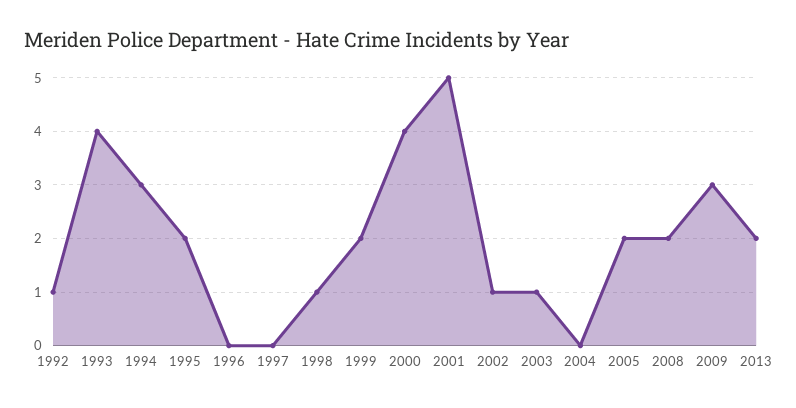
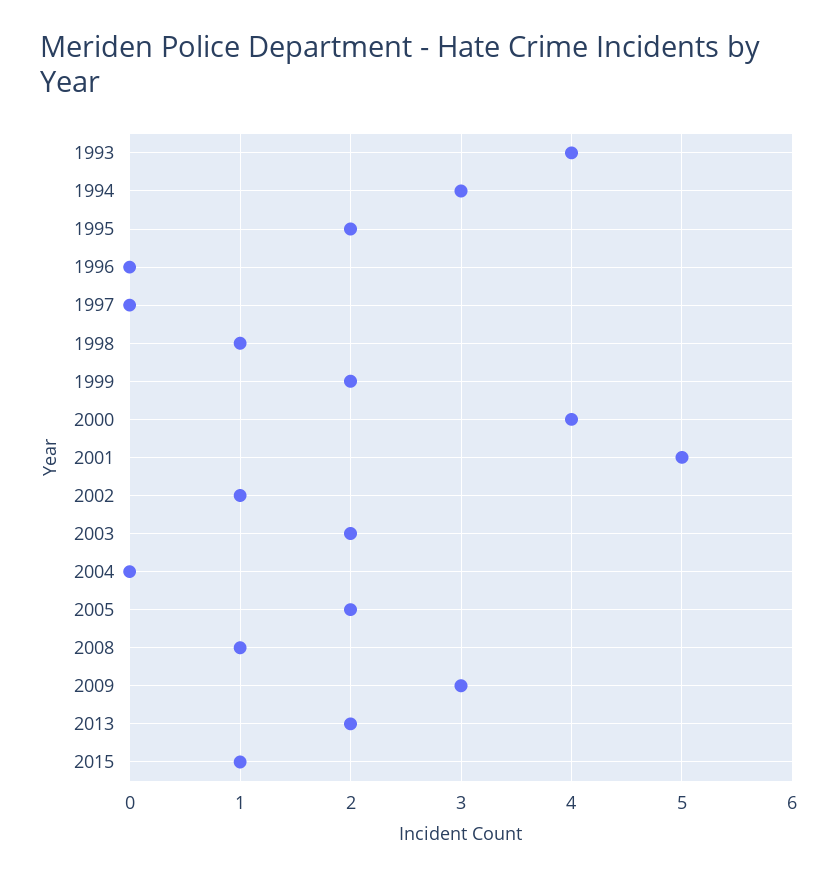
1992: 1 -> none
2003: 1 -> 2
2008: 2 -> 1
2015: none -> 1

